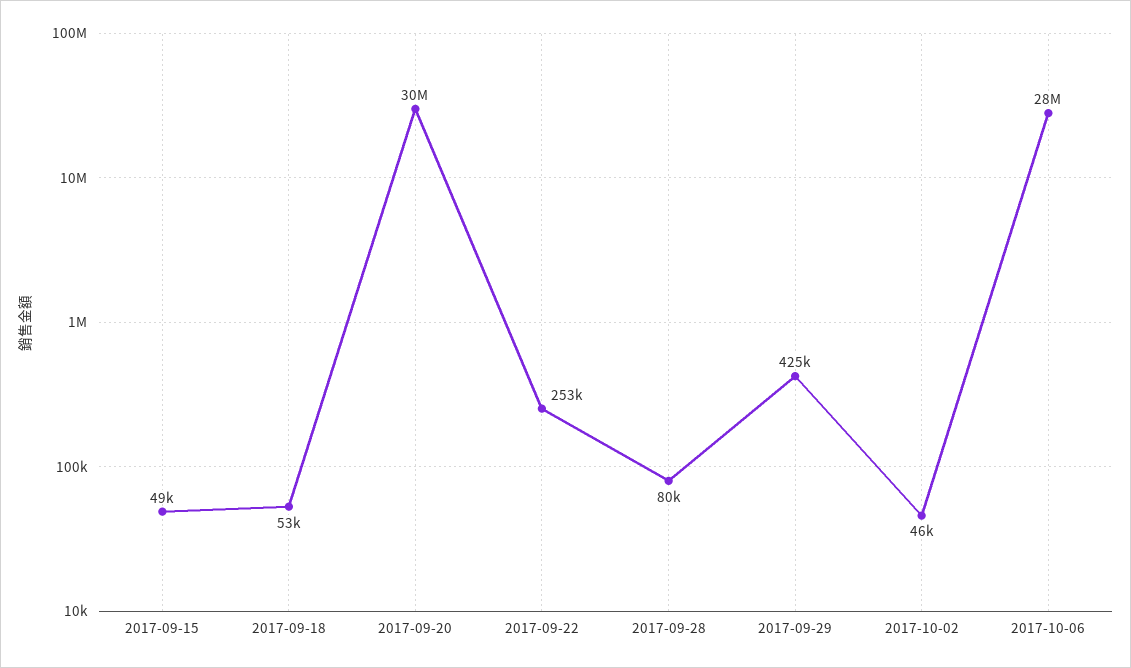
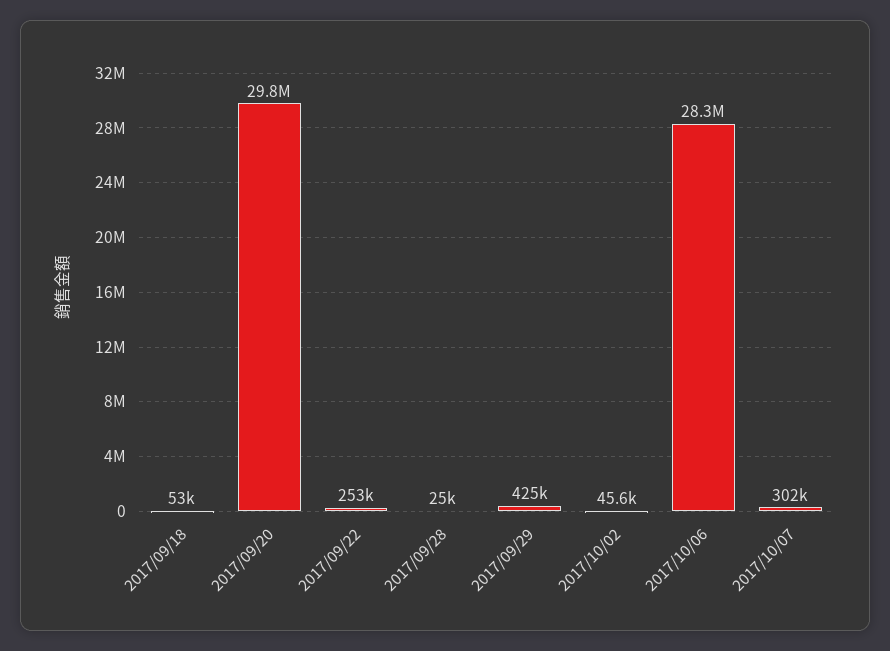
2017-09-15: 49000 -> none
2017-09-28: 80000 -> 25000
2017/10/07: none -> 302000

